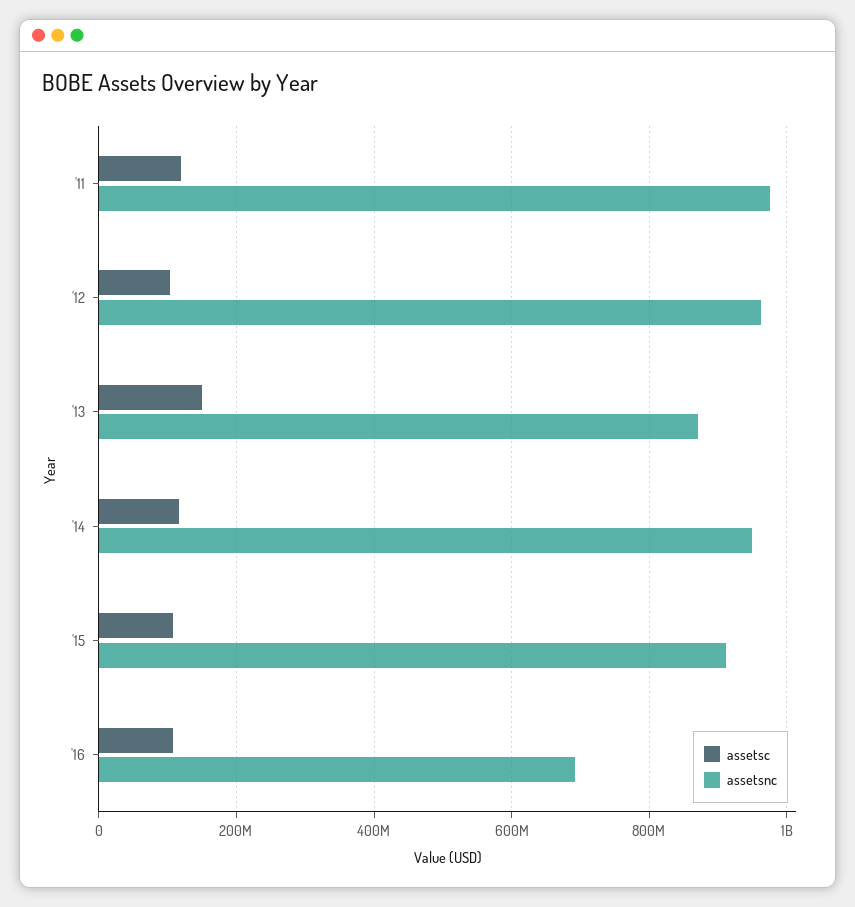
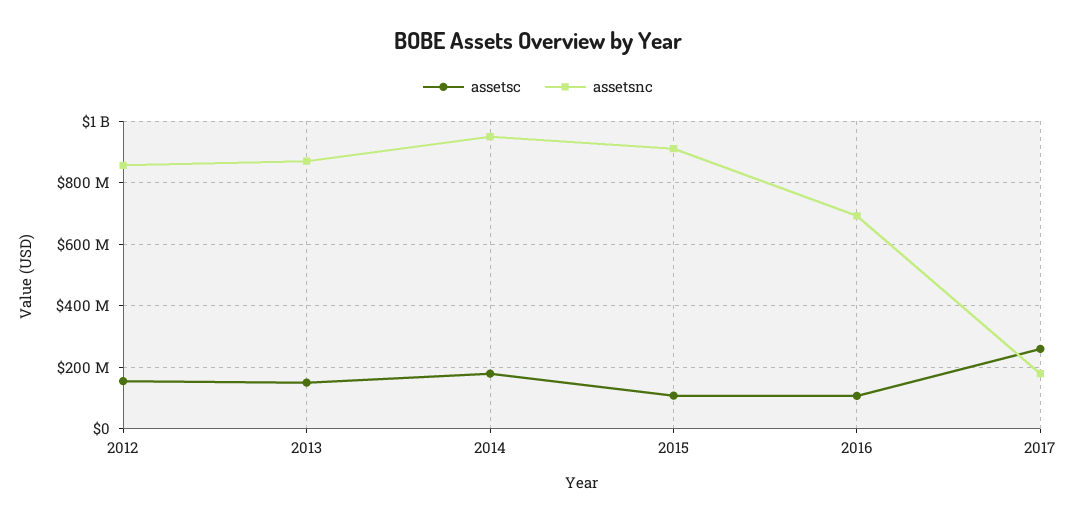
assetsc, '11: 120000000 -> none
assetsnc, '11: 980000000 -> none
assetsc, '12: 100000000 -> 160000000
assetsnc, '12: 960000000 -> 860000000
assetsc, '14: 120000000 -> 180000000
assetsc, 2017: none -> 260000000
assetsnc, 2017: none -> 180000000

